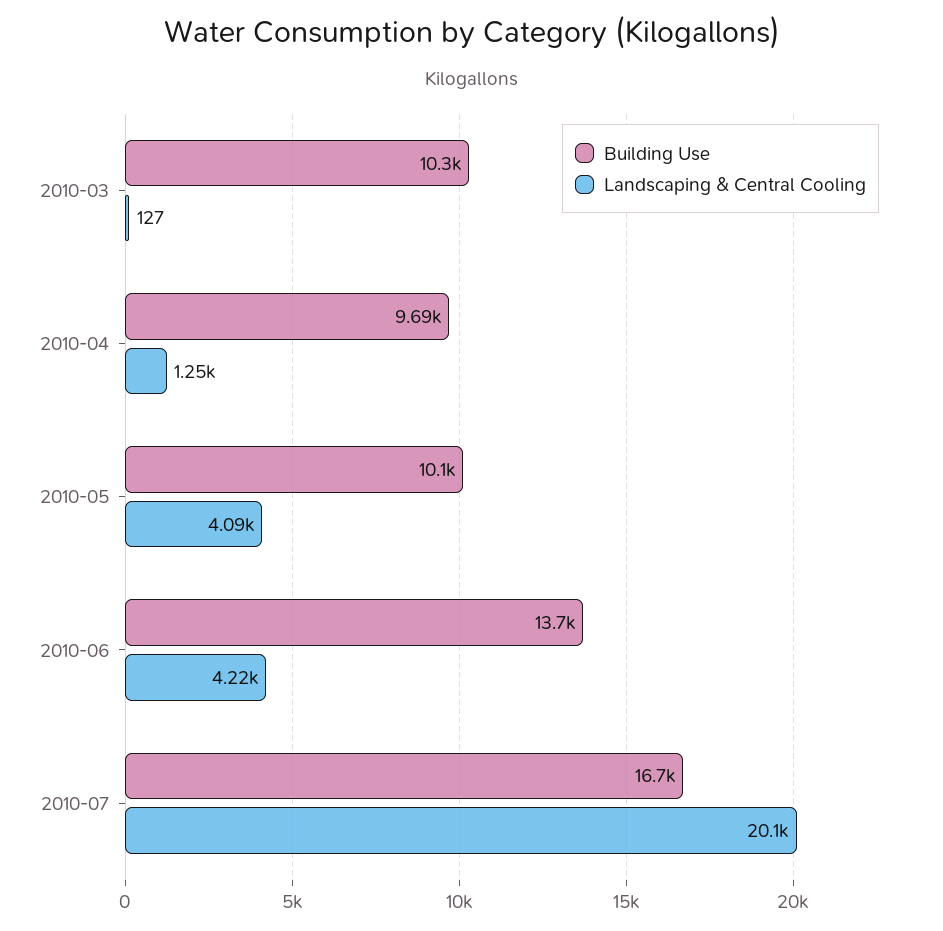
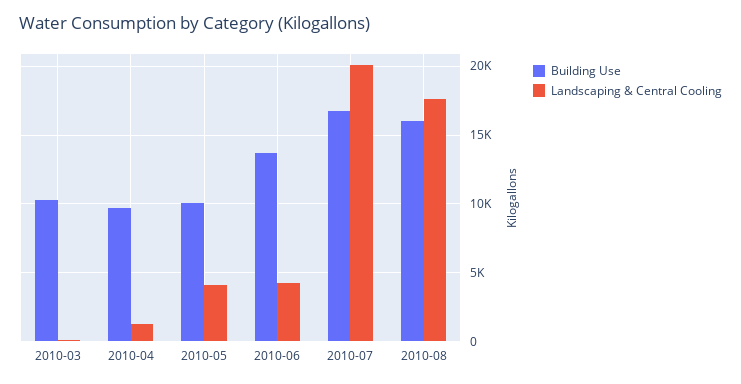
Building Use, 2010-08: none -> 16000
Landscaping & Central Cooling, 2010-08: none -> 17500

